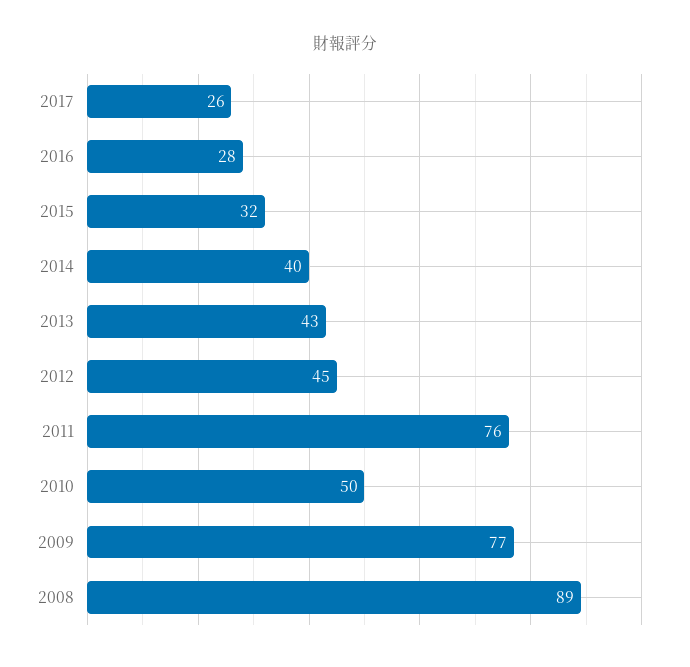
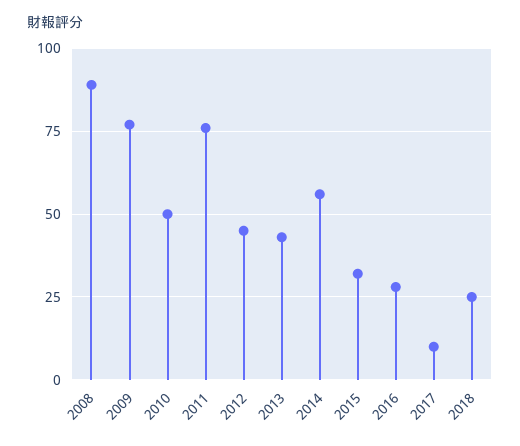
2017: 26 -> 10
2014: 40 -> 55
2018: none -> 25

